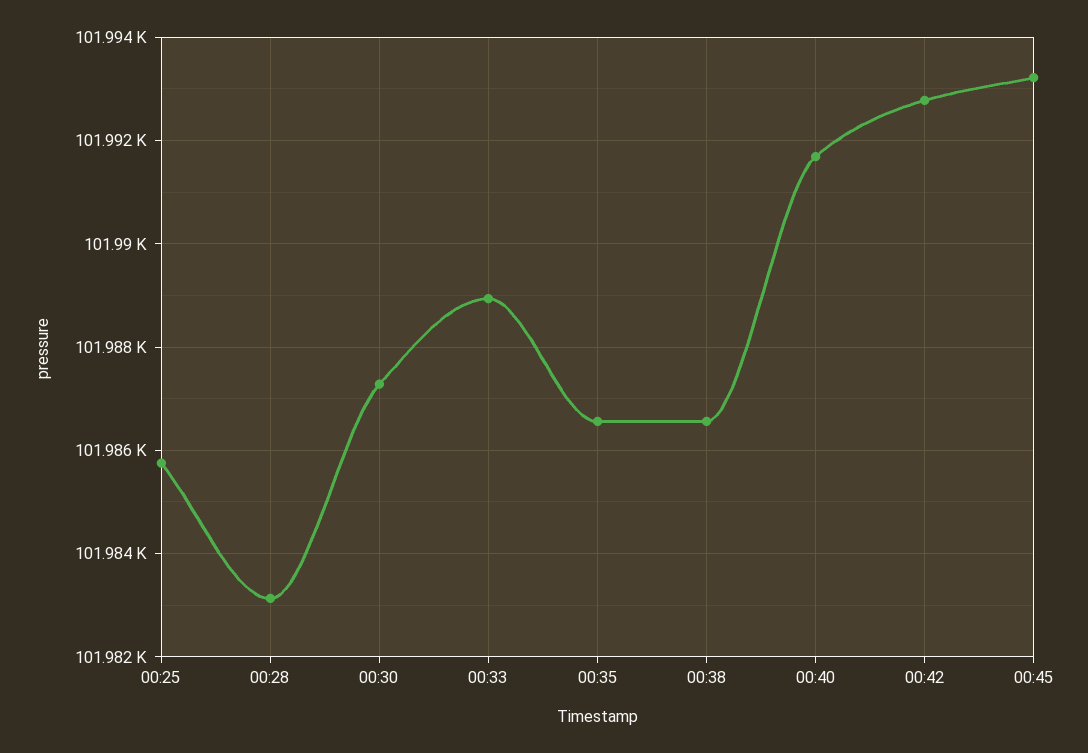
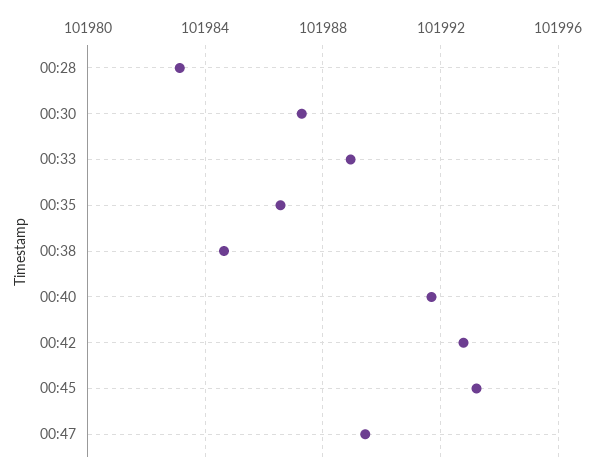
00:25: 101985.8 -> none
00:38: 101986.6 -> 101984.5
00:47: none -> 101989.5

